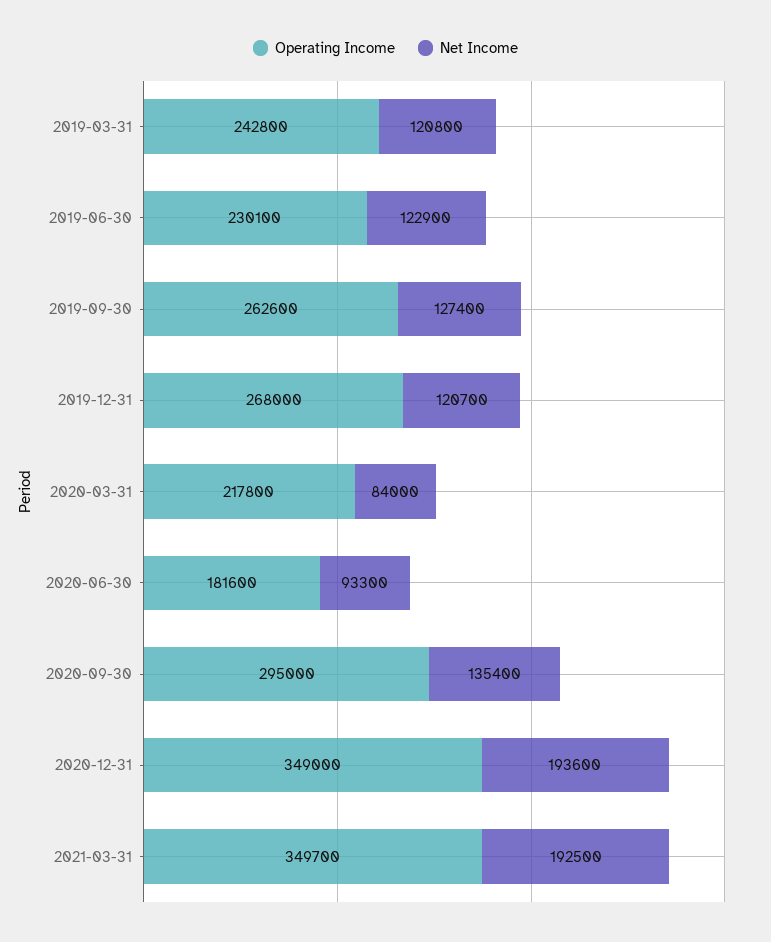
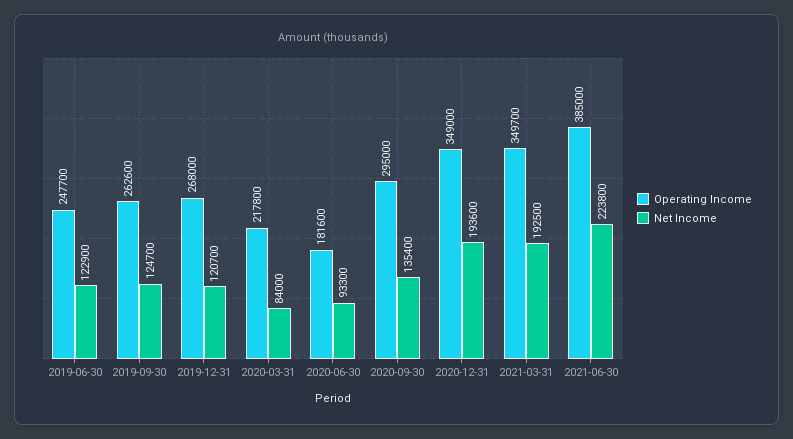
Operating Income, 2019-03-31: 242800 -> none
Net Income, 2019-03-31: 120800 -> none
Operating Income, 2019-06-30: 230100 -> 247700
Net Income, 2019-09-30: 127400 -> 124700
Operating Income, 2021-06-30: none -> 385000
Net Income, 2021-06-30: none -> 223800

